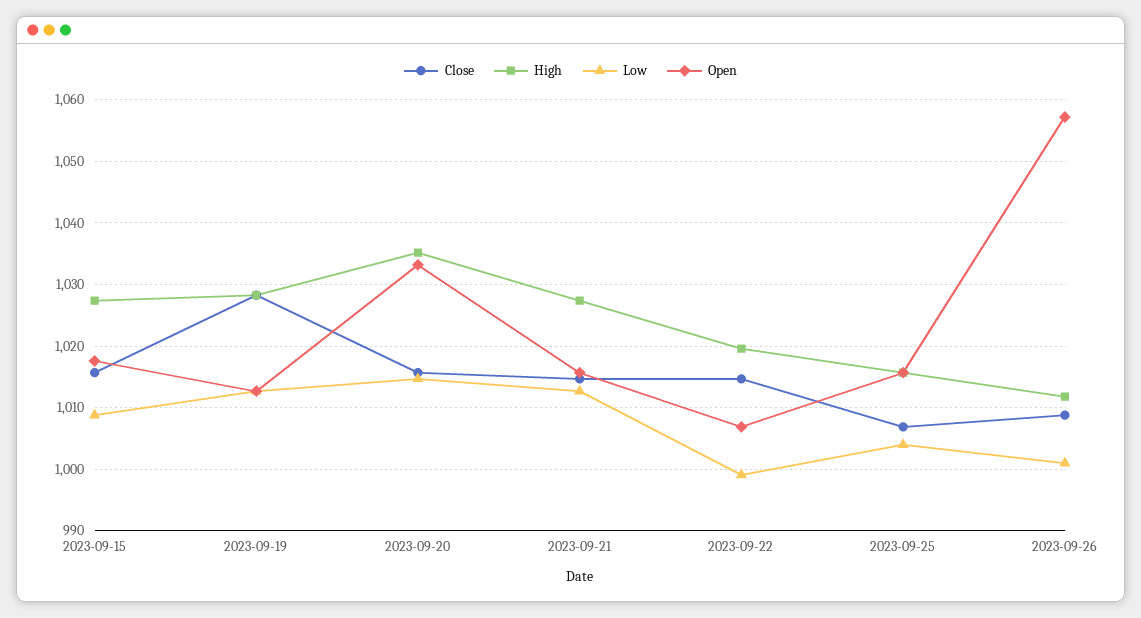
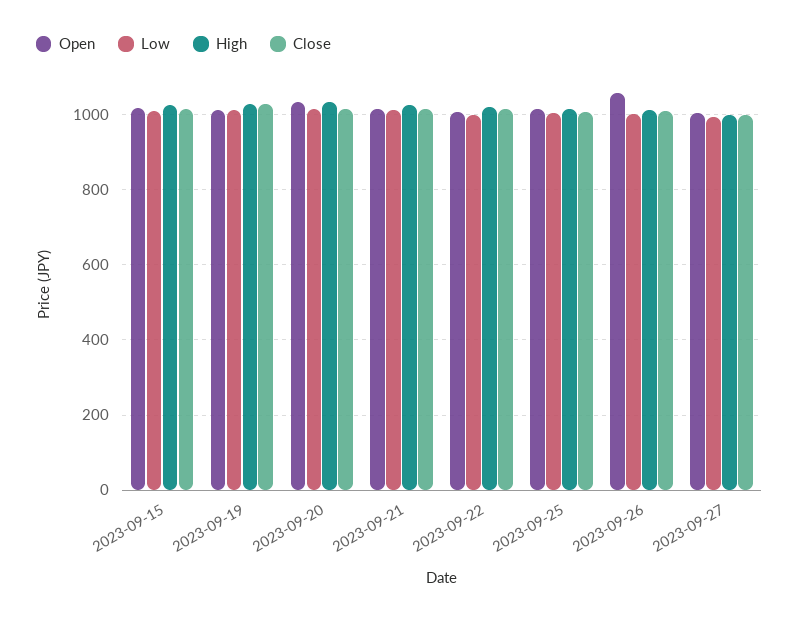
Open, 2023-09-27: none -> 1000
Low, 2023-09-27: none -> 1000
High, 2023-09-27: none -> 1000
Close, 2023-09-27: none -> 1000

